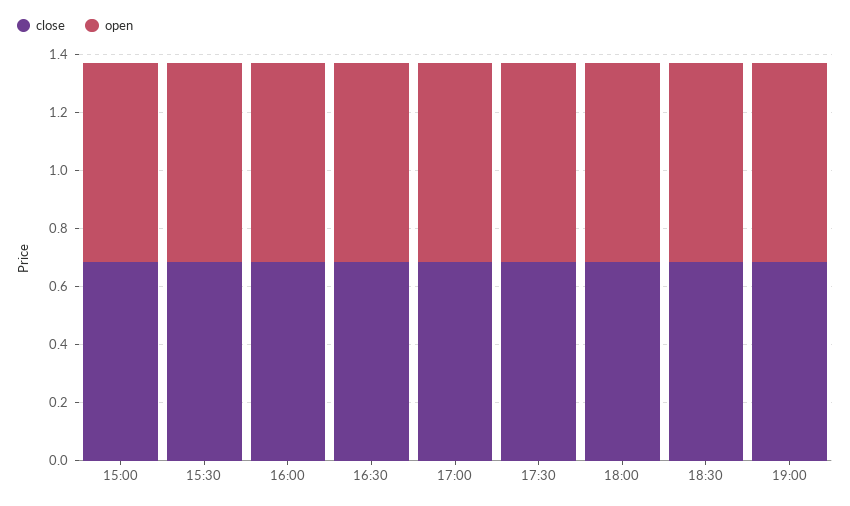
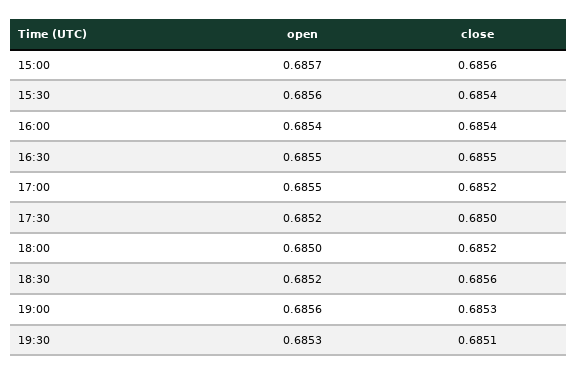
open, 19:30: none -> 0.6853
close, 19:30: none -> 0.6851

